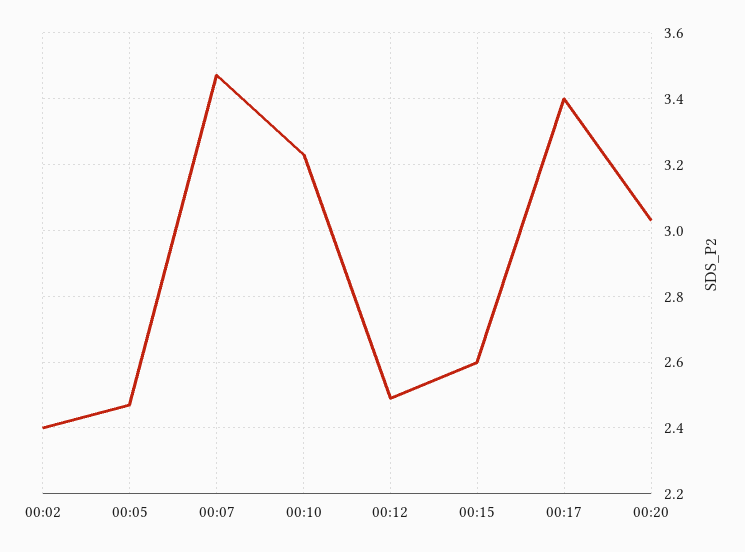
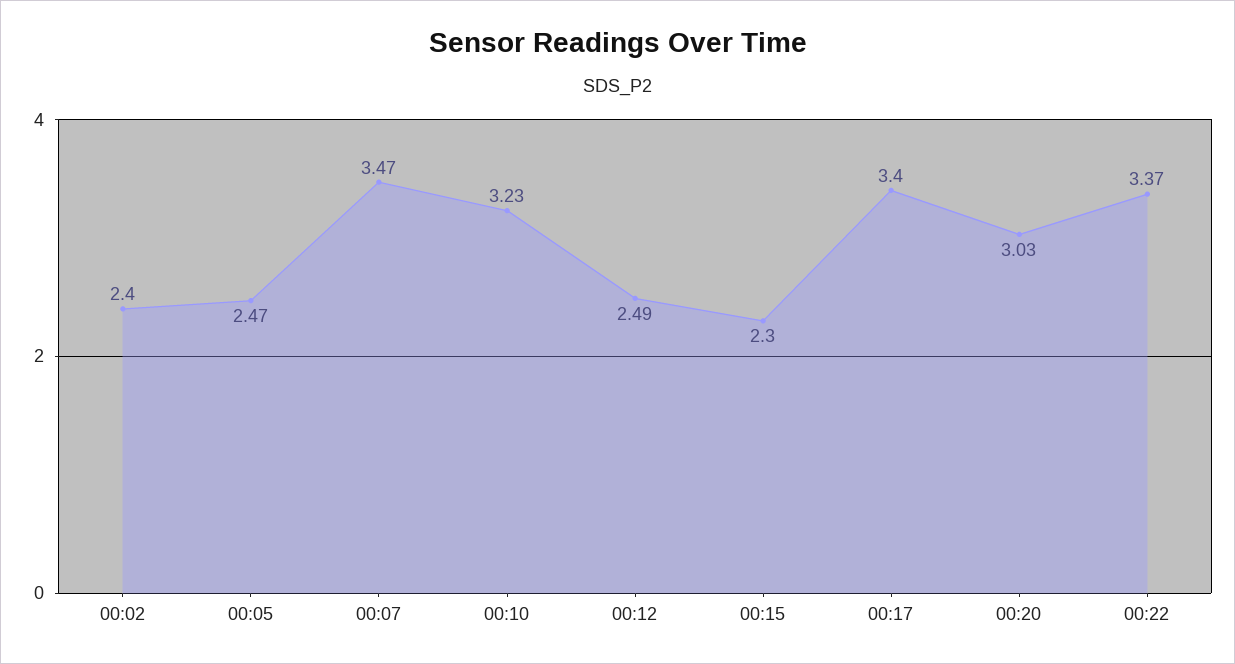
00:15: 2.6 -> 2.3
00:22: none -> 3.37

